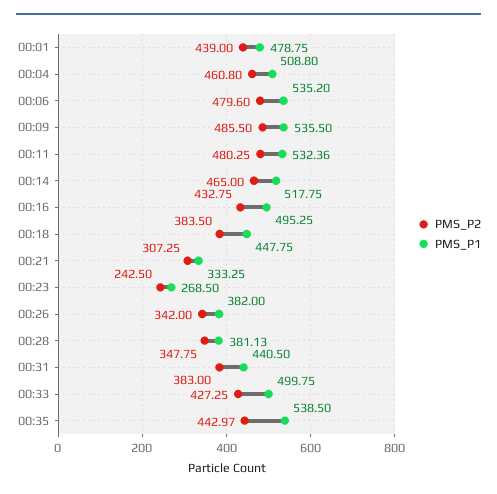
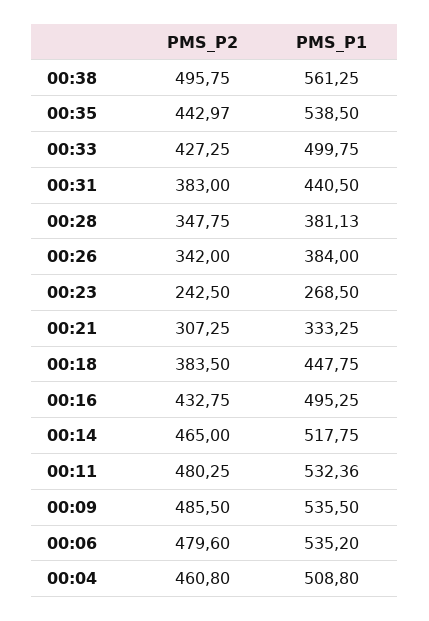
PMS_P2, 00:01: 439 -> none
PMS_P1, 00:01: 478.75 -> none
PMS_P1, 00:26: 382 -> 384
PMS_P2, 00:38: none -> 495.75
PMS_P1, 00:38: none -> 561.25

